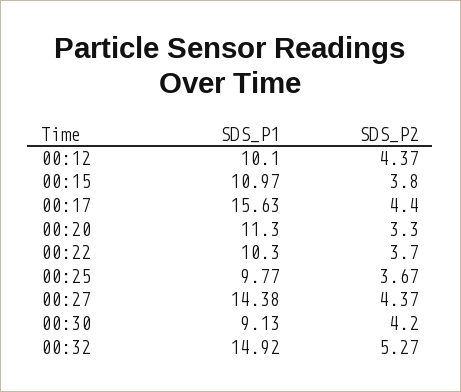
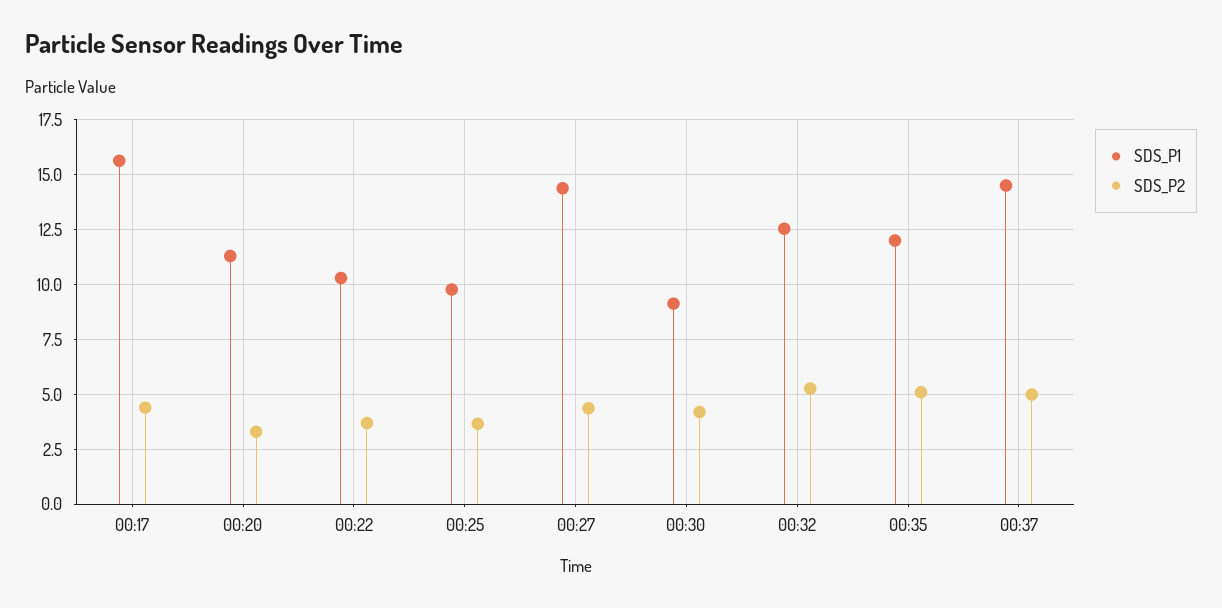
SDS_P1, 00:12: 10.1 -> none
SDS_P2, 00:12: 4.37 -> none
SDS_P1, 00:15: 10.97 -> none
SDS_P2, 00:15: 3.8 -> none
SDS_P1, 00:32: 14.92 -> 12.5
SDS_P1, 00:35: none -> 12
SDS_P2, 00:35: none -> 5
SDS_P1, 00:37: none -> 14.5
SDS_P2, 00:37: none -> 5

